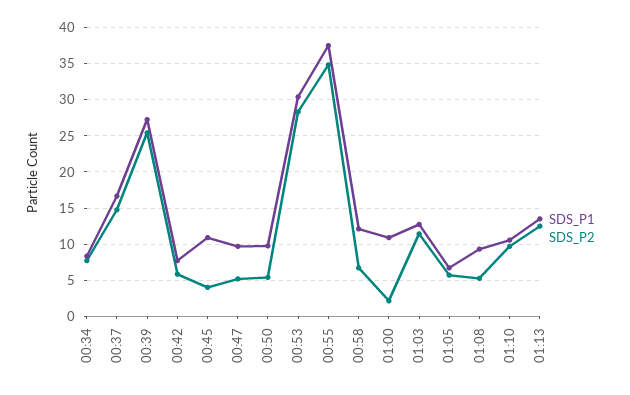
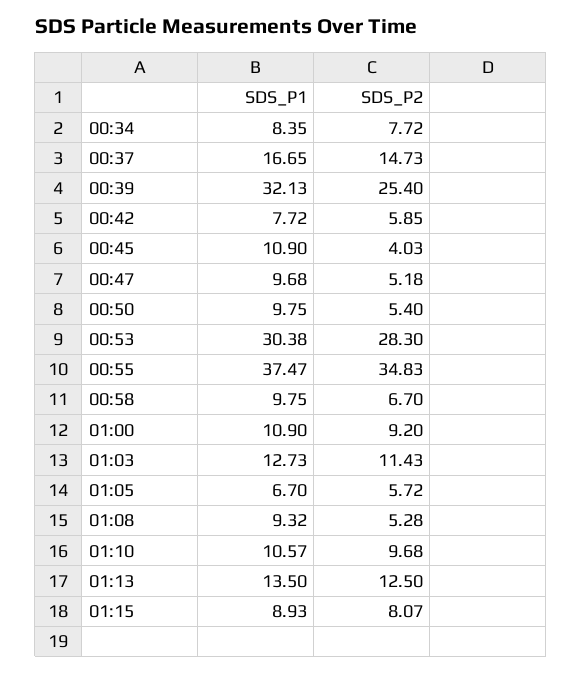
SDS_P1, 00:39: 27 -> 32.13
SDS_P1, 00:58: 12 -> 9.75
SDS_P2, 01:00: 2 -> 9.2
SDS_P1, 01:15: none -> 8.93
SDS_P2, 01:15: none -> 8.07

